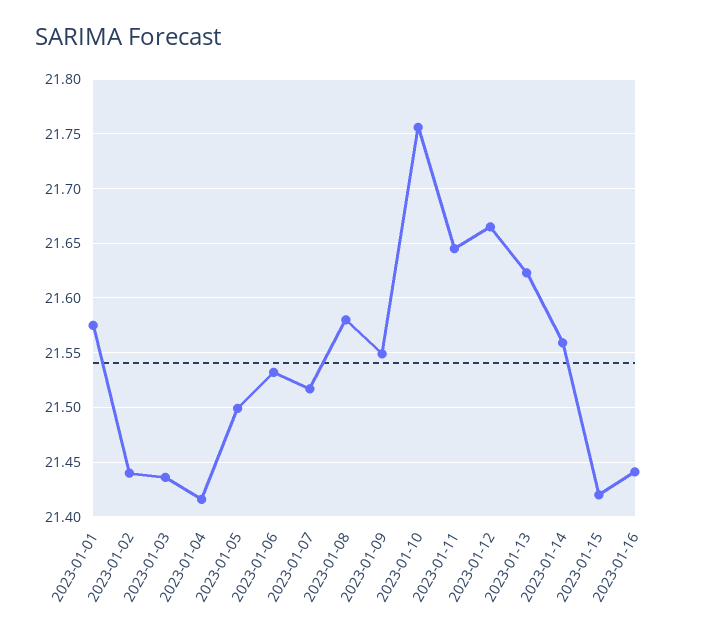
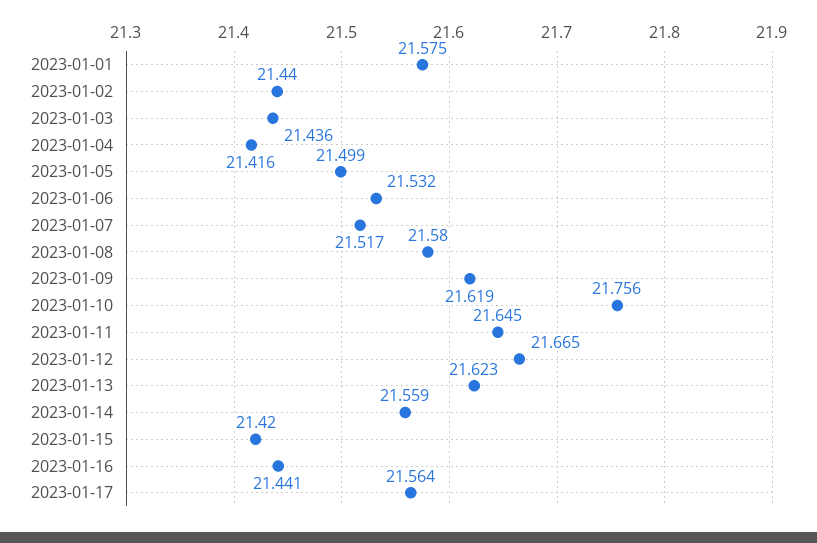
2023-01-09: 21.55 -> 21.619
2023-01-17: none -> 21.564

